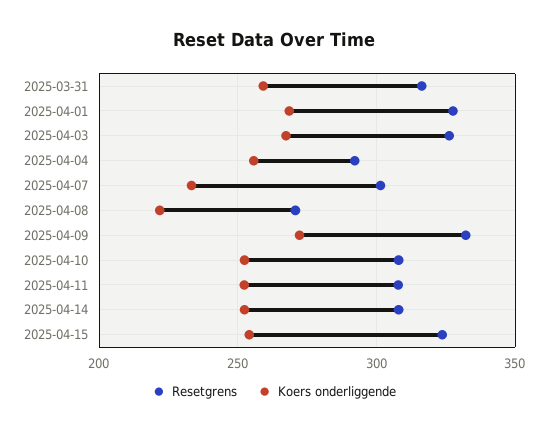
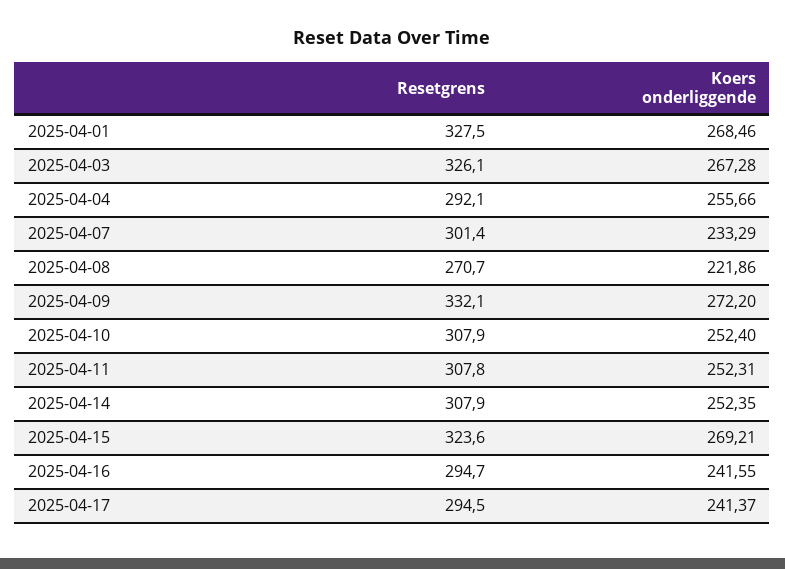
Resetgrens, 2025-03-31: 315 -> none
Koers onderliggende, 2025-03-31: 260 -> none
Koers onderliggende, 2025-04-15: 255 -> 269.21
Resetgrens, 2025-04-16: none -> 294.7
Koers onderliggende, 2025-04-16: none -> 241.55
Resetgrens, 2025-04-17: none -> 294.5
Koers onderliggende, 2025-04-17: none -> 241.37

